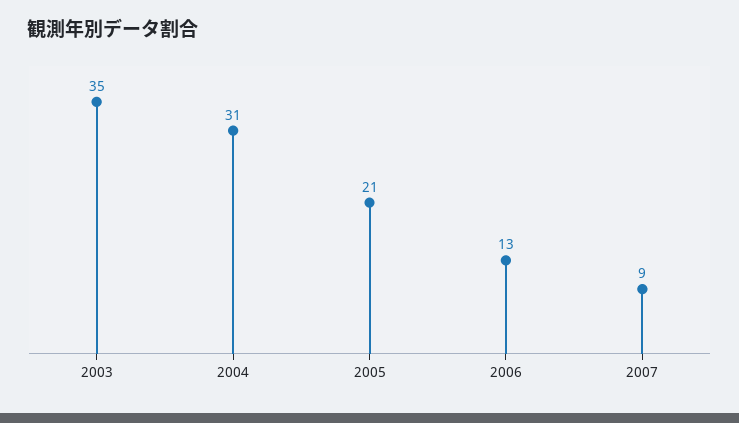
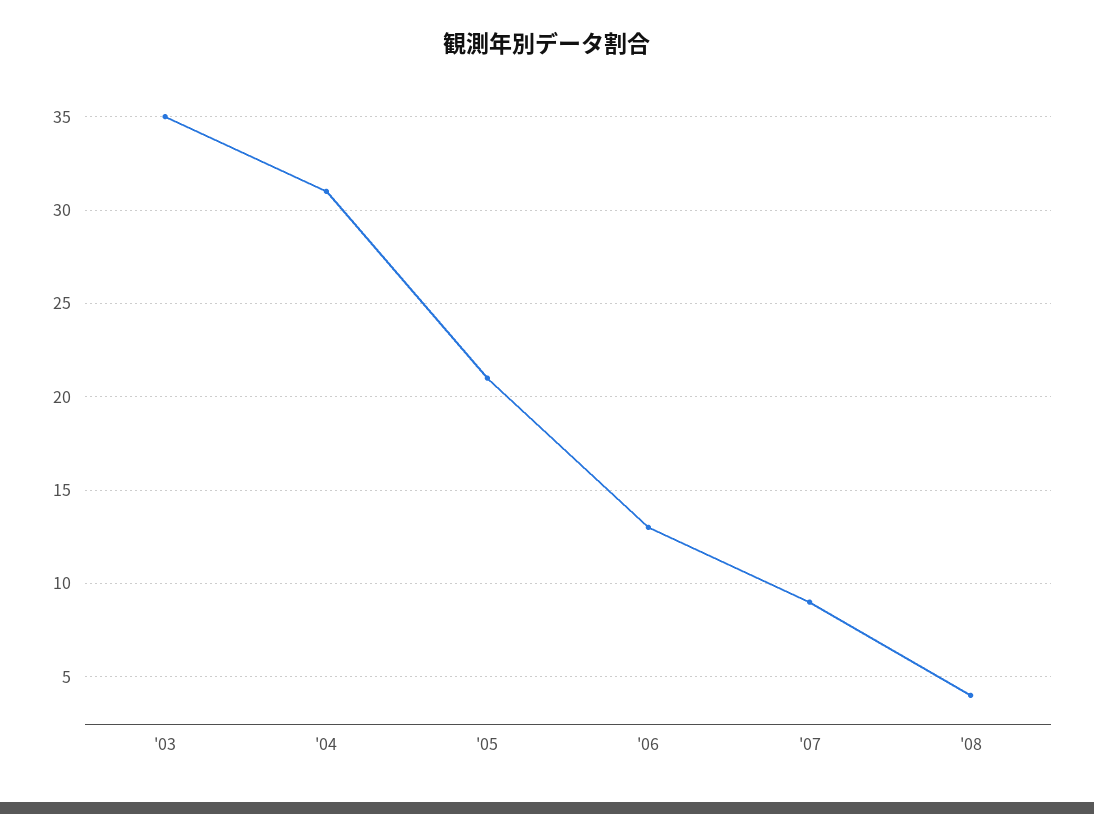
'08: none -> 4

